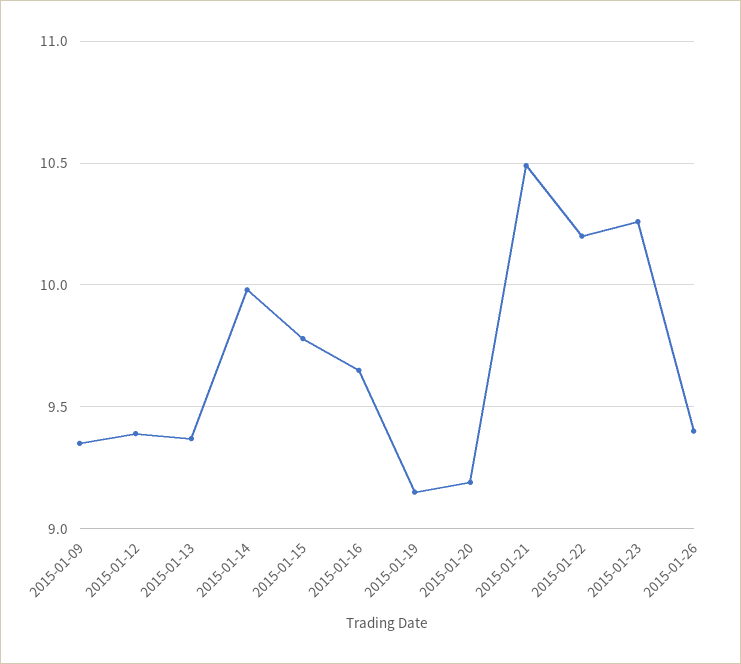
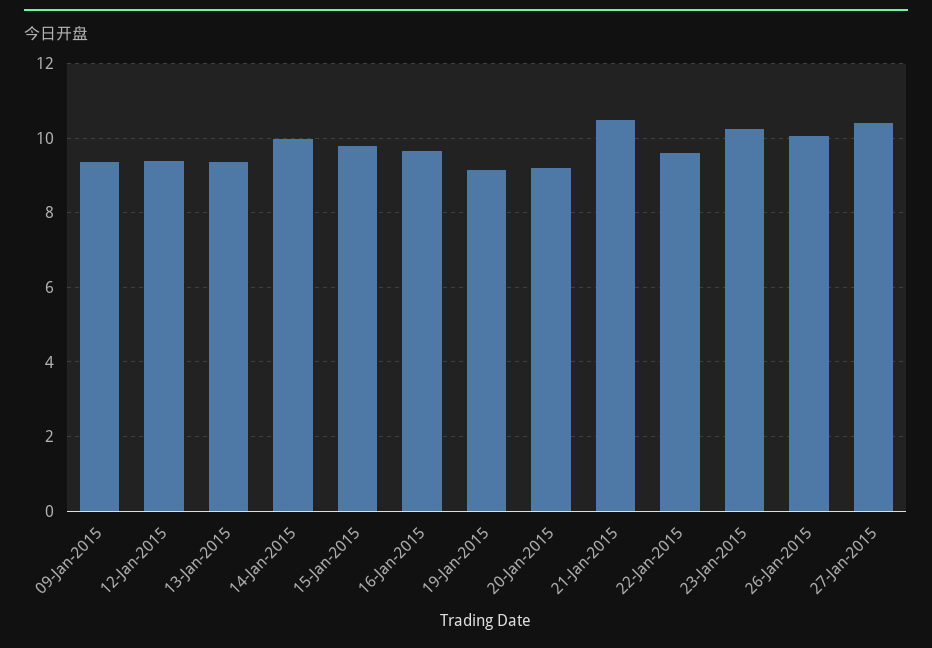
2015-01-22: 10.2 -> 9.6
2015-01-26: 9.4 -> 10
27-Jan-2015: none -> 10.4

